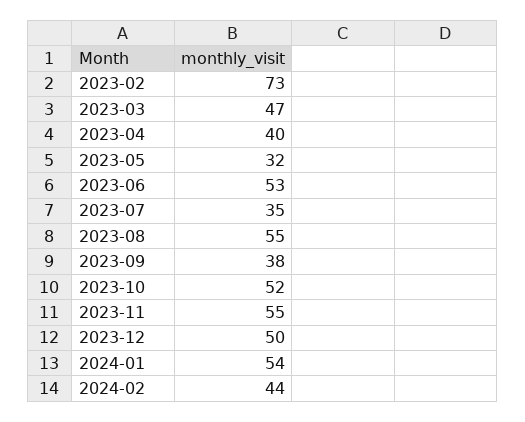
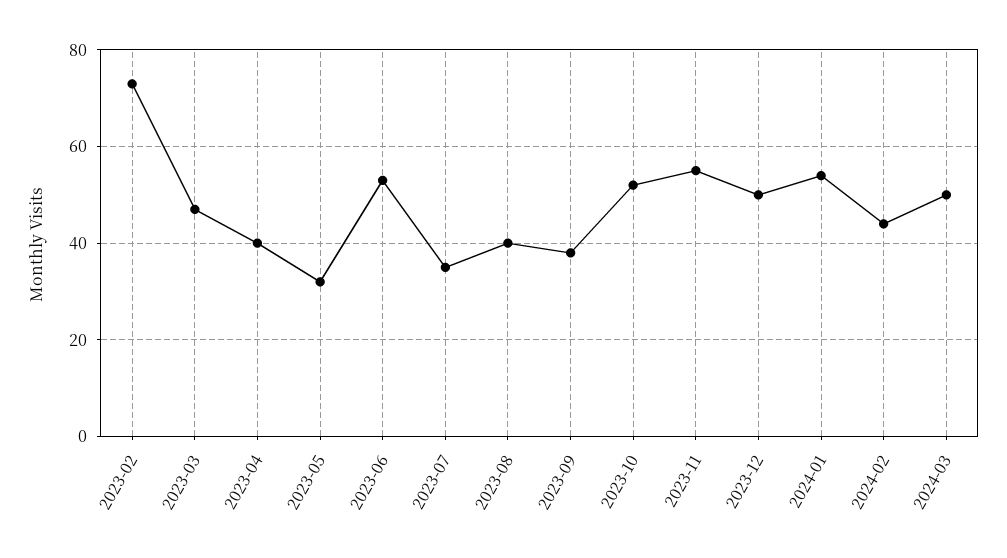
2023-08: 55 -> 40
2024-03: none -> 50

